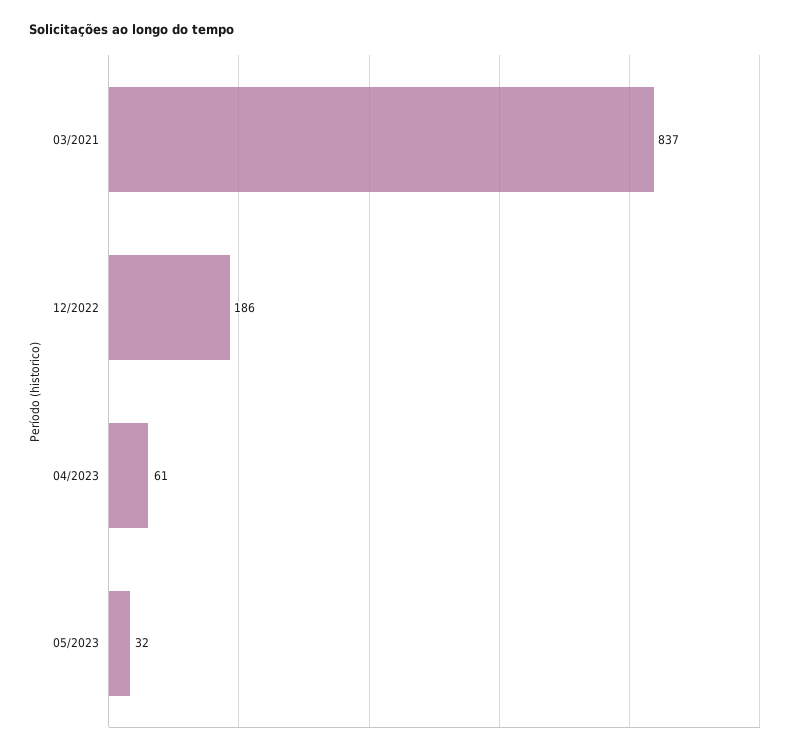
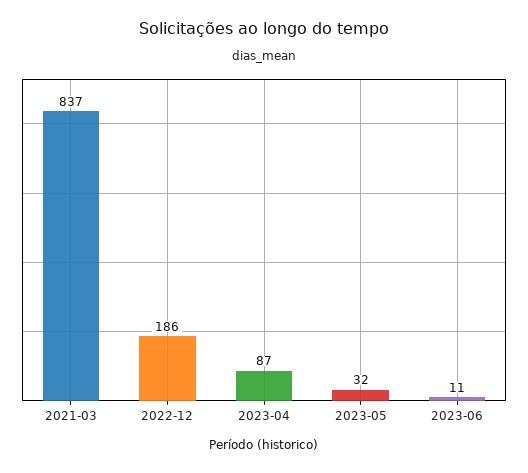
04/2023: 61 -> 87
2023-06: none -> 11

